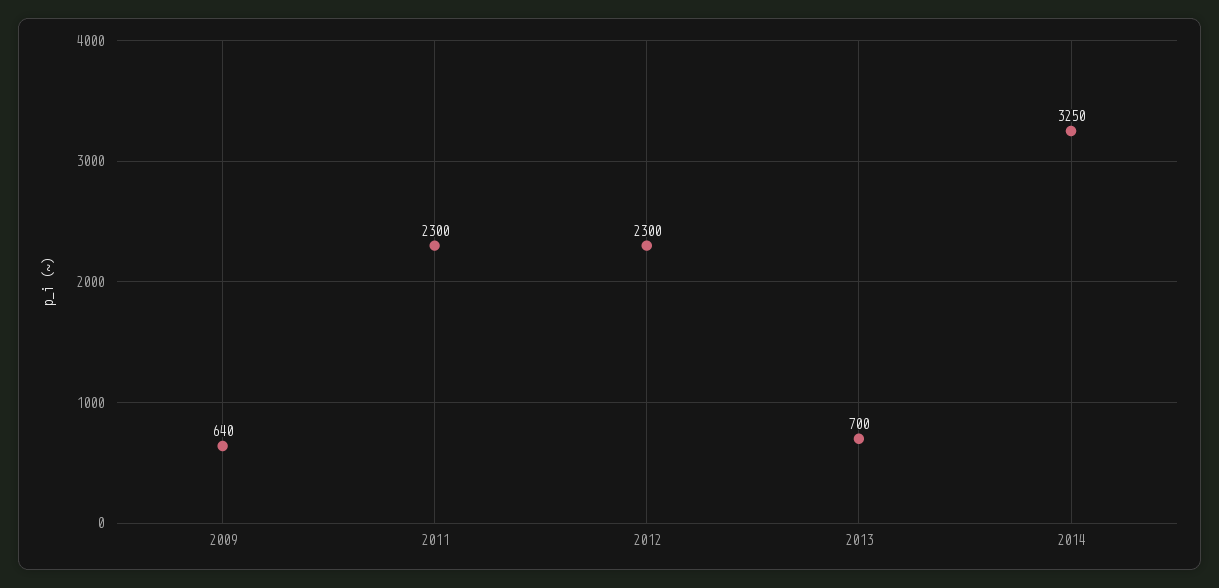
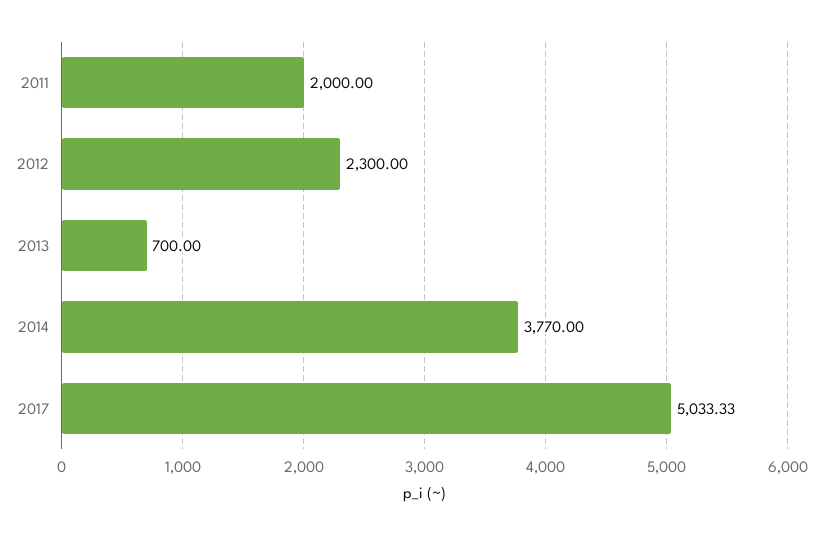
2009: 640 -> none
2011: 2300 -> 2000
2014: 3250 -> 3770
2017: none -> 5033.33

